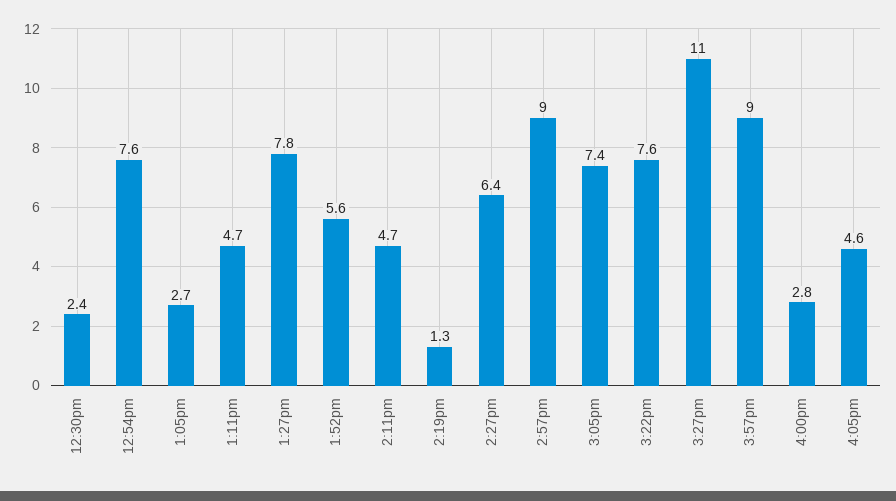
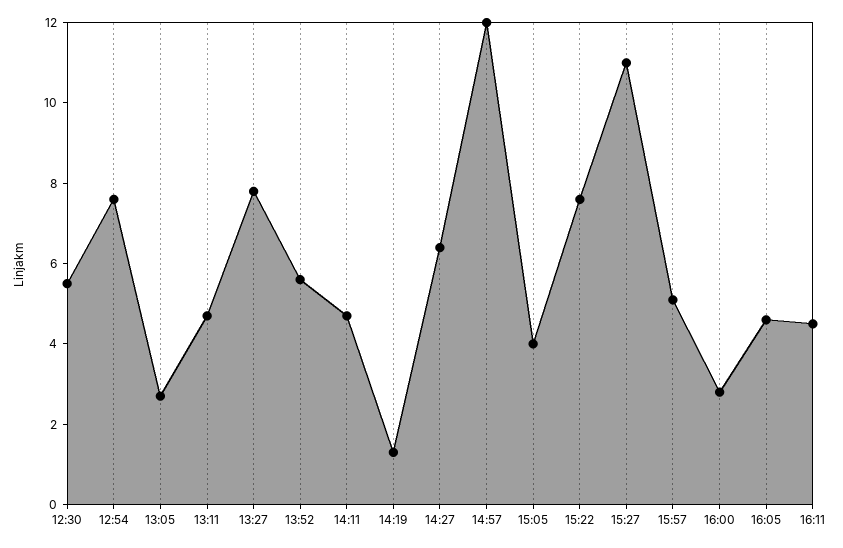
12:30pm: 2.4 -> 5.5
2:57pm: 9 -> 12
3:05pm: 7.4 -> 4
3:57pm: 9 -> 5
16:11: none -> 4.5

